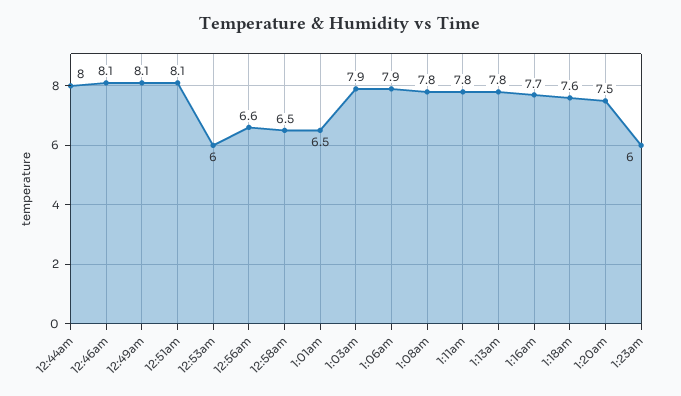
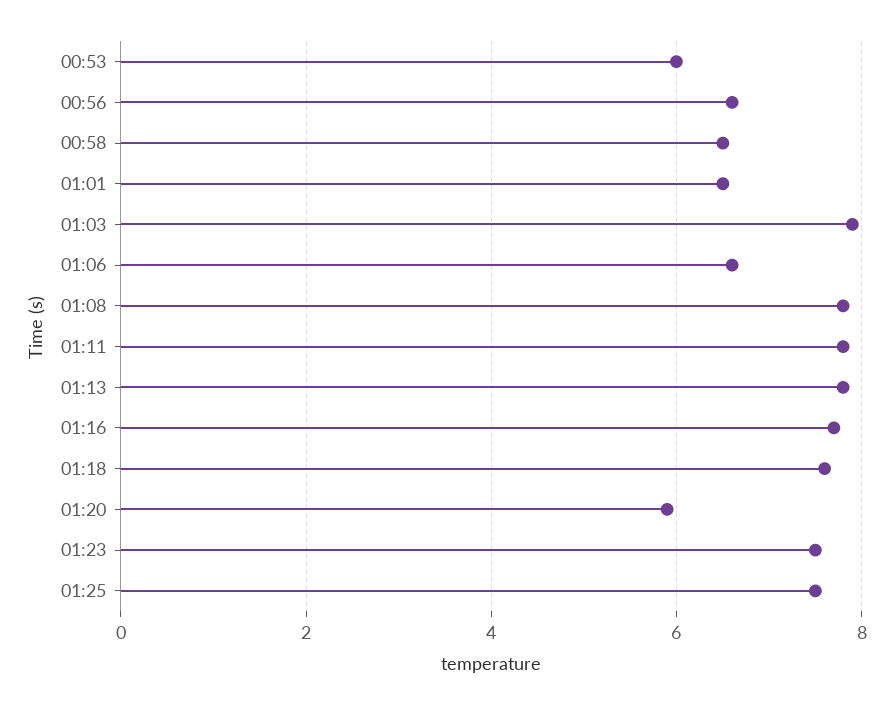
12:44am: 8 -> none
12:46am: 8.1 -> none
12:49am: 8.1 -> none
12:51am: 8.1 -> none
1:06am: 7.9 -> 6.5
1:20am: 7.5 -> 6
1:23am: 6 -> 7.5
01:25: none -> 7.5

